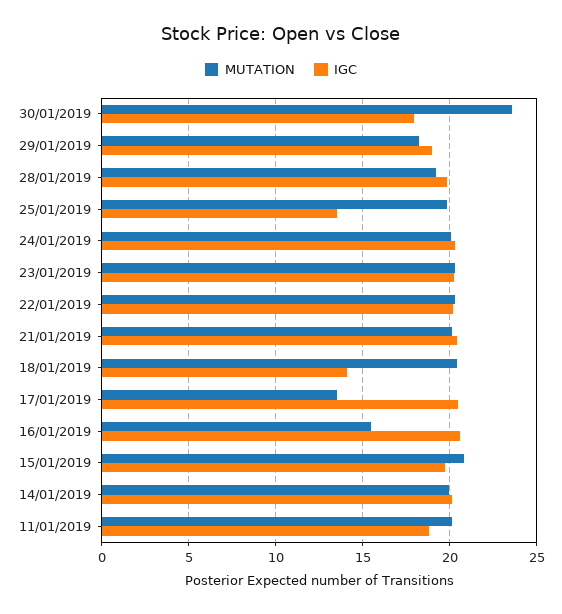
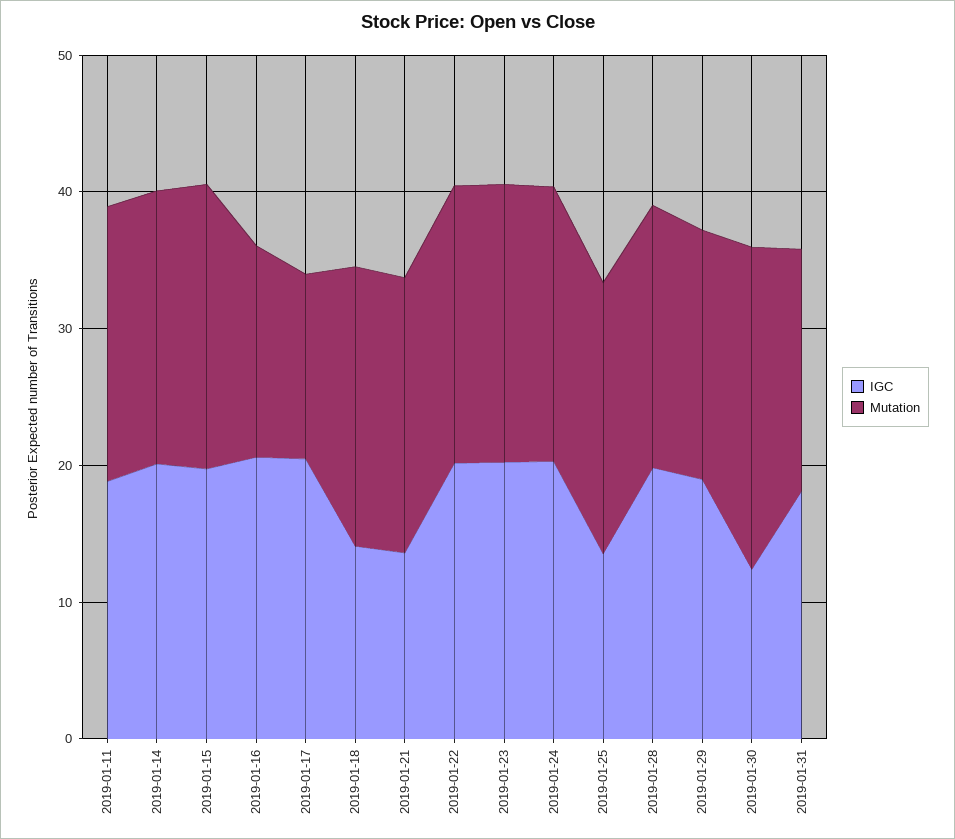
IGC, 30/01/2019: 18 -> 12
IGC, 21/01/2019: 20.5 -> 14
IGC, 2019-01-31: none -> 18
MUTATION, 2019-01-31: none -> 18

